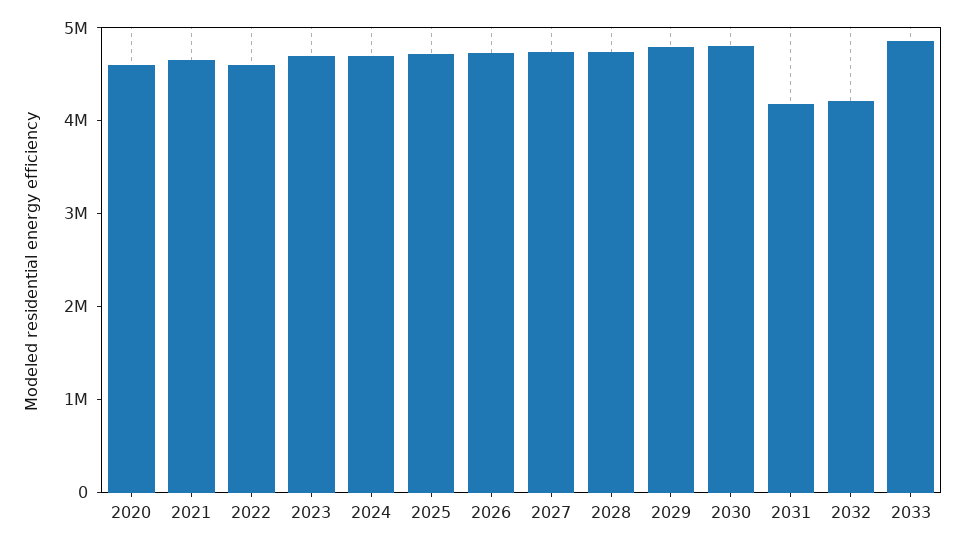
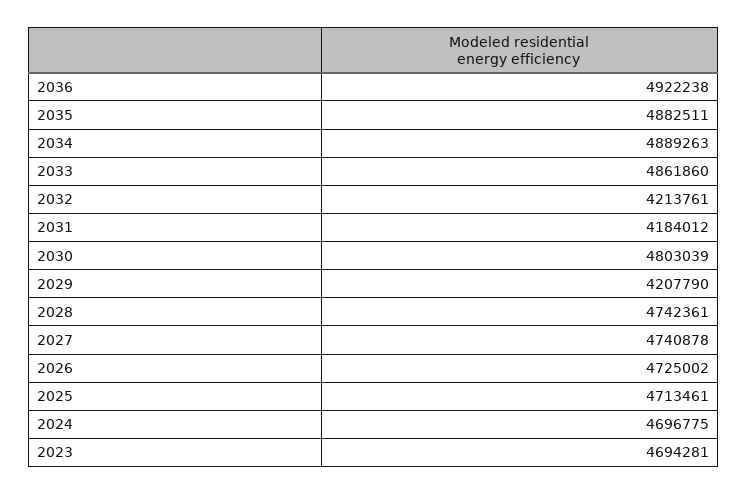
2020: 4600000 -> none
2021: 4600000 -> none
2022: 4600000 -> none
2029: 4800000 -> 4207790
2036: none -> 4922238
2035: none -> 4882511
2034: none -> 4889263

